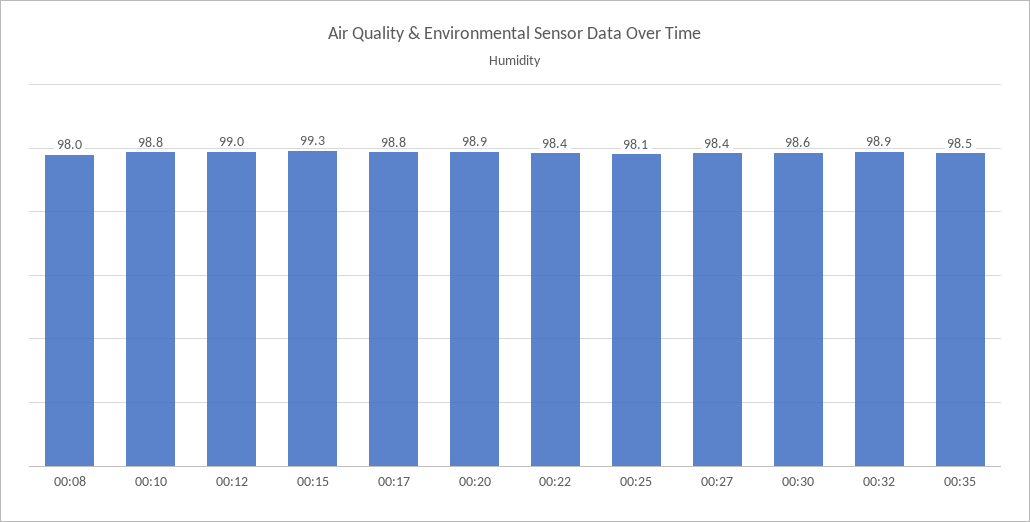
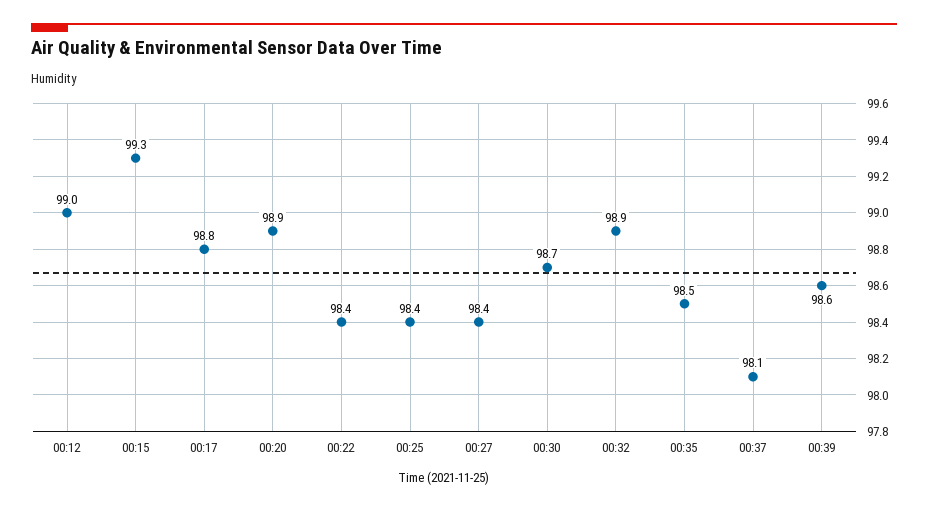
00:08: 98 -> none
00:10: 98.8 -> none
00:25: 98.1 -> 98.4
00:30: 98.6 -> 98.7
00:37: none -> 98.1
00:39: none -> 98.6

